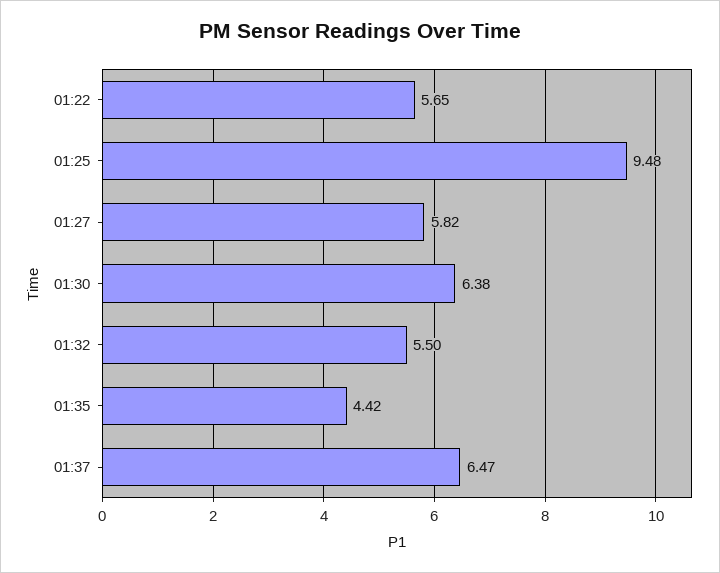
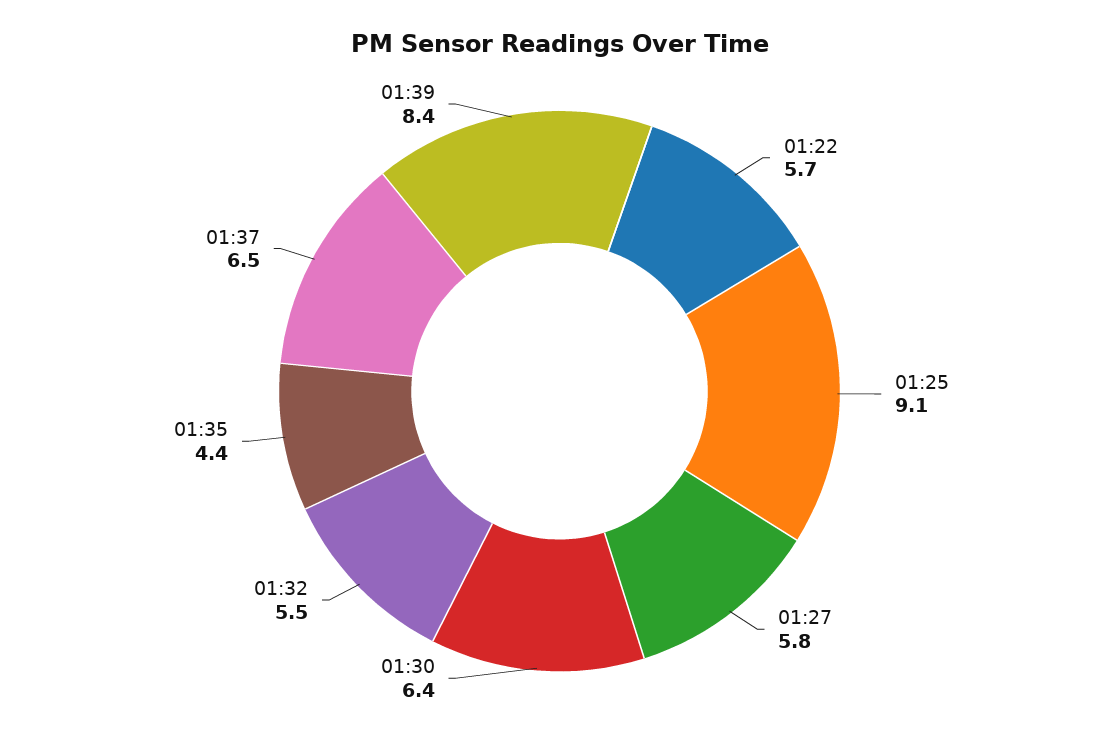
01:25: 9.48 -> 9.1
01:39: none -> 8.4

